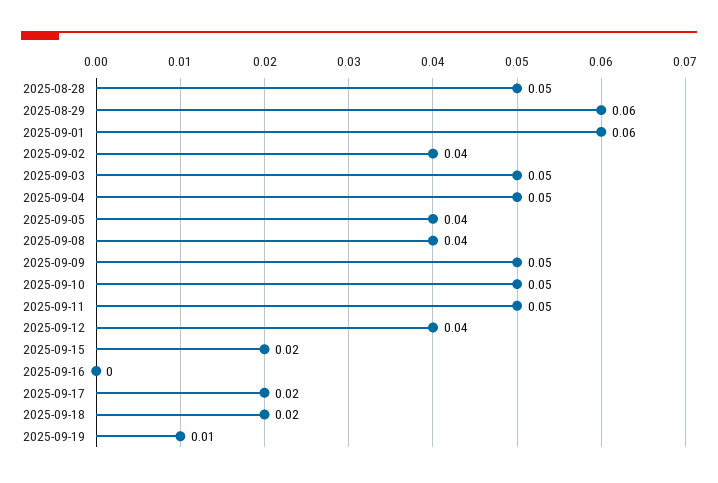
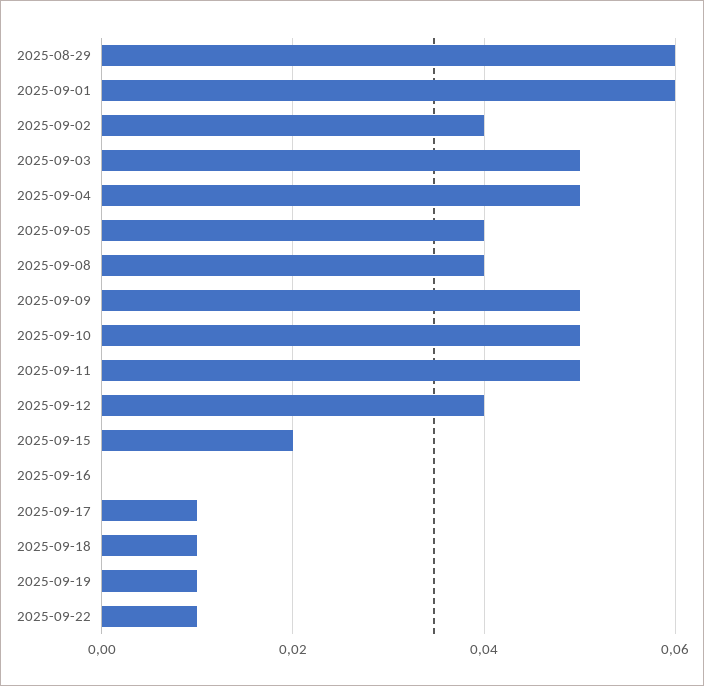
2025-08-28: 0.05 -> none
2025-09-17: 0.02 -> 0.01
2025-09-18: 0.02 -> 0.01
2025-09-22: none -> 0.01

